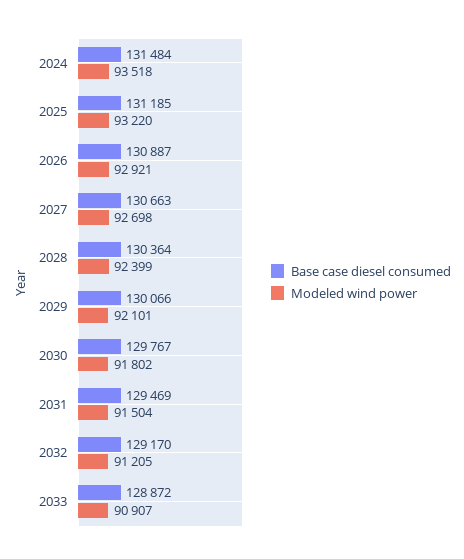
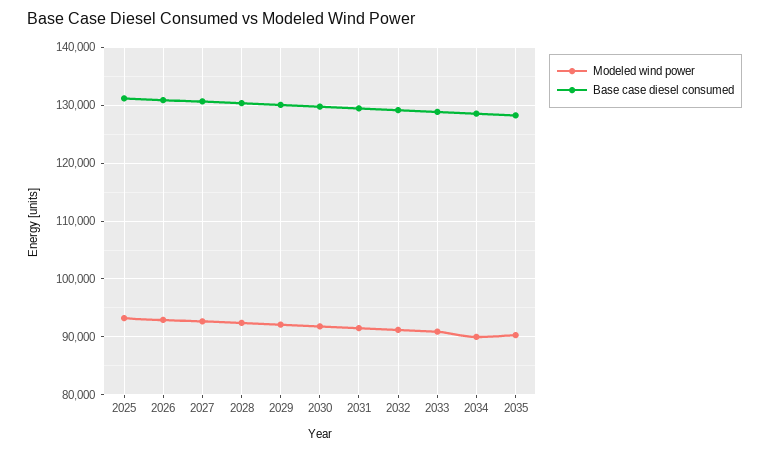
Base case diesel consumed, 2024: 131484 -> none
Modeled wind power, 2024: 93518 -> none
Modeled wind power, 2034: none -> 90000
Base case diesel consumed, 2034: none -> 128000
Modeled wind power, 2035: none -> 90000
Base case diesel consumed, 2035: none -> 128000

